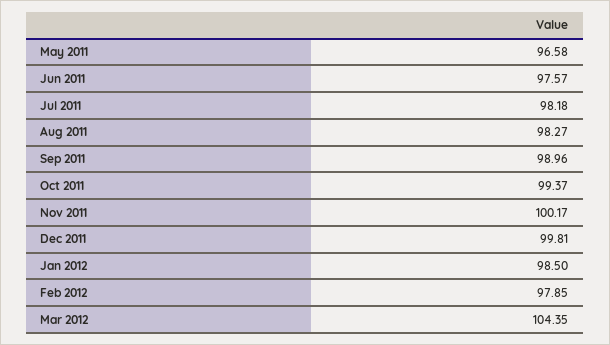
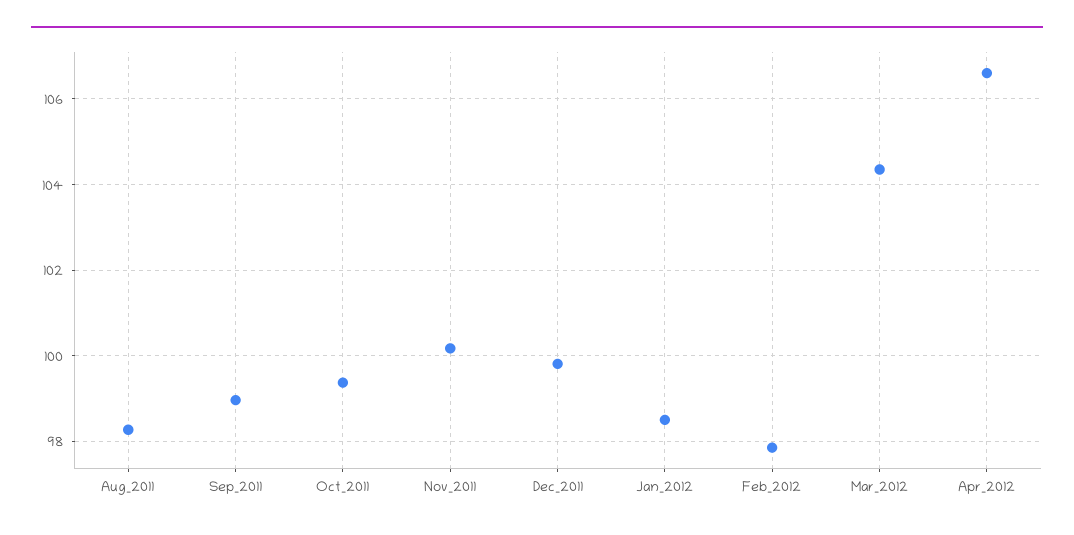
May 2011: 96.58 -> none
Jun 2011: 97.57 -> none
Jul 2011: 98.18 -> none
Apr_2012: none -> 106.6

